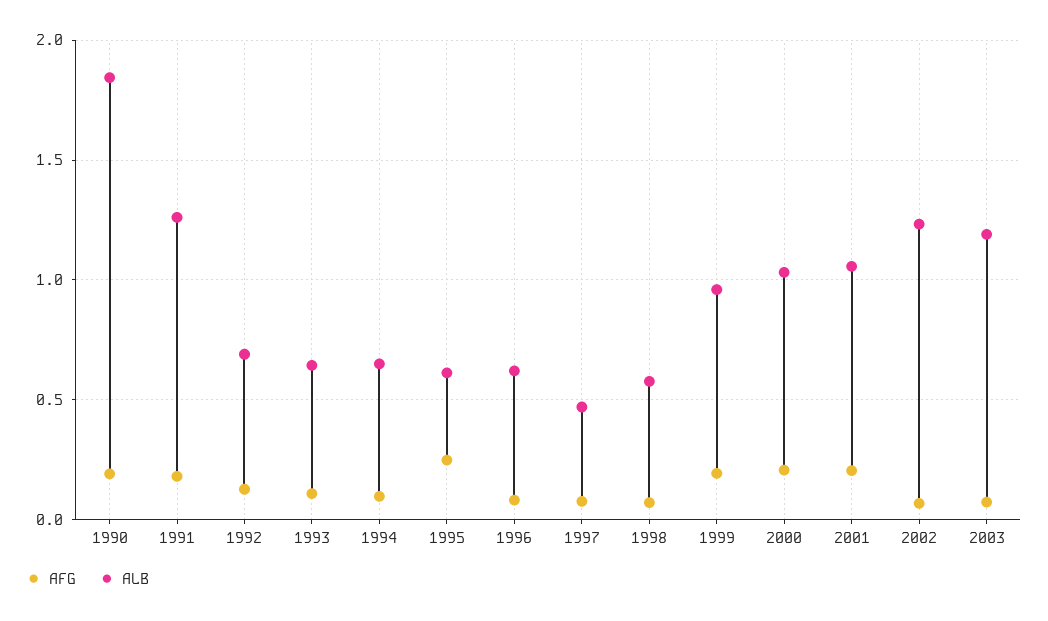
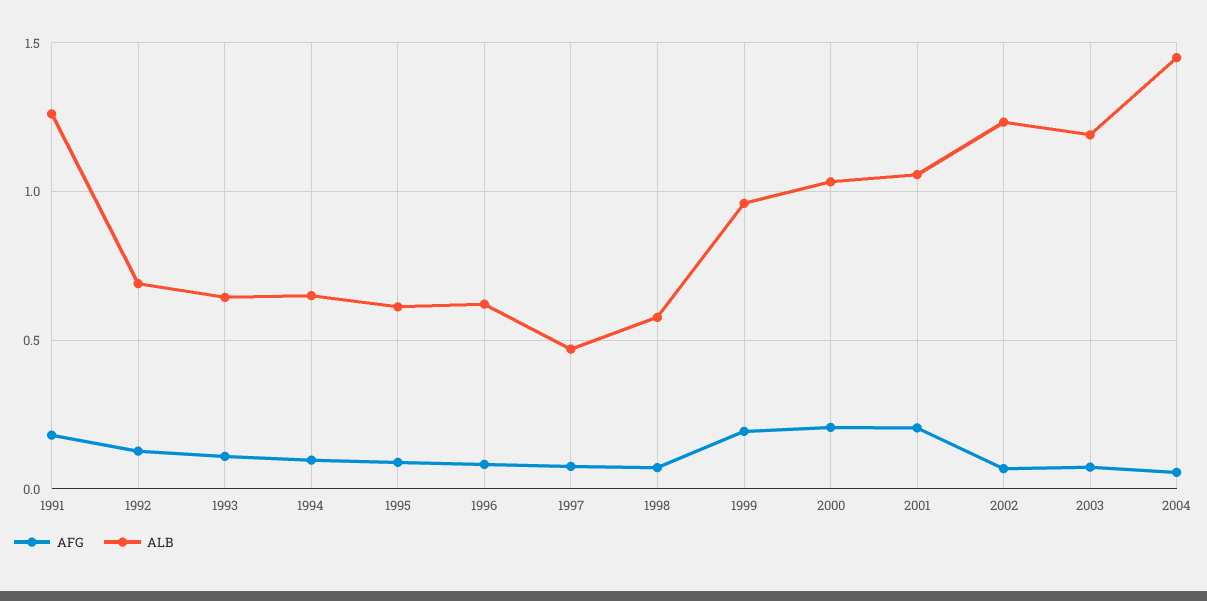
AFG, 1990: 0.2 -> none
ALB, 1990: 1.85 -> none
AFG, 1995: 0.25 -> 0.1
AFG, 2004: none -> 0.05
ALB, 2004: none -> 1.45

